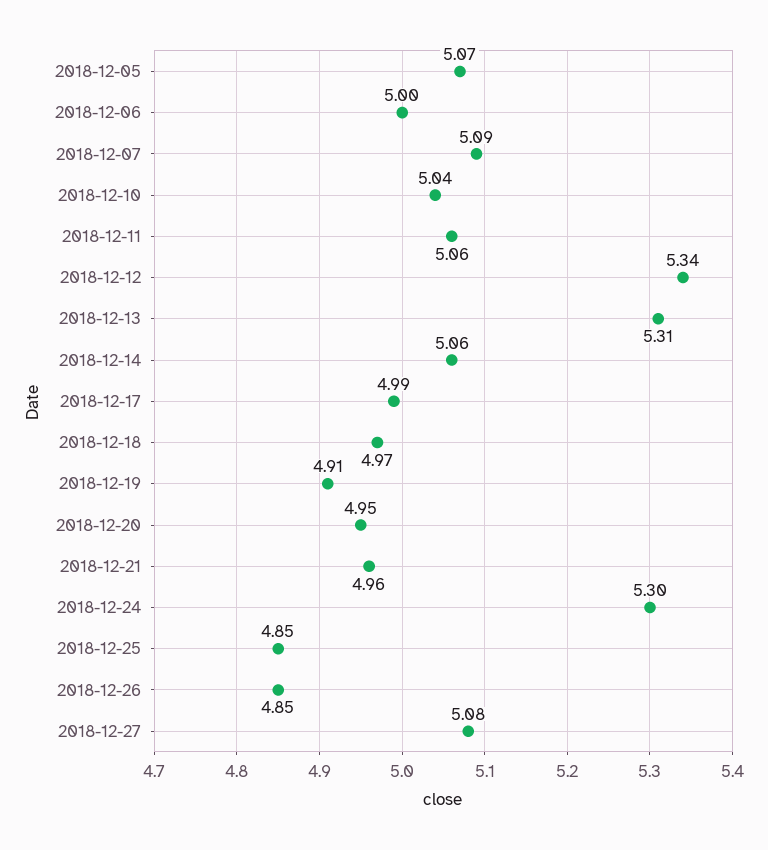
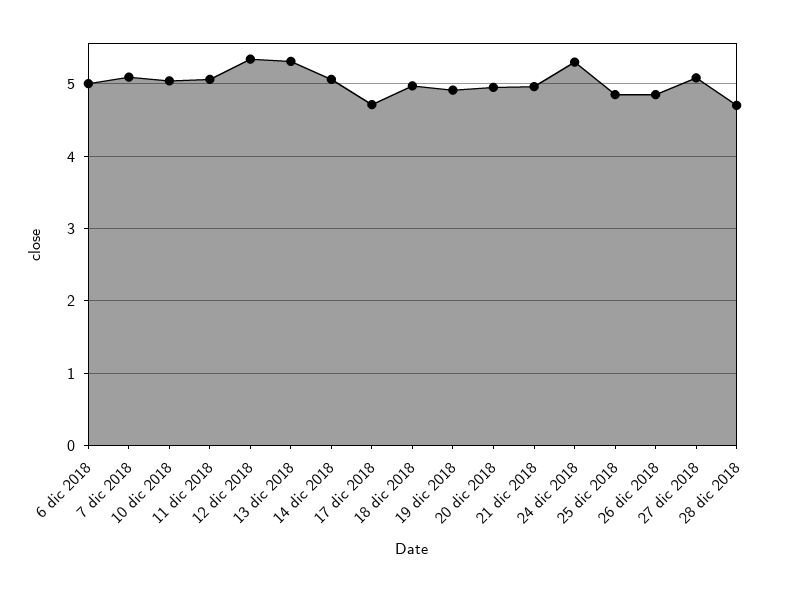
2018-12-05: 5.07 -> none
2018-12-17: 4.99 -> 4.7
28 dic 2018: none -> 4.7

